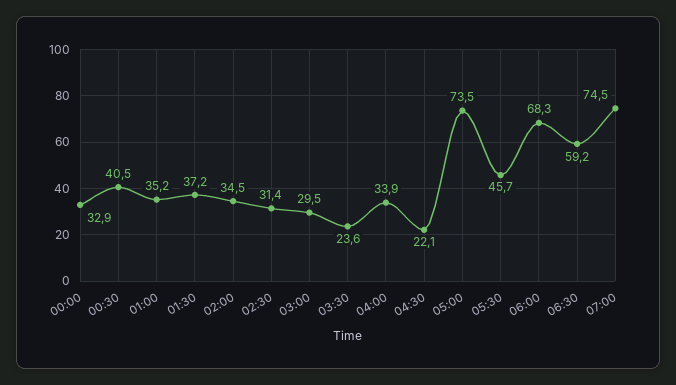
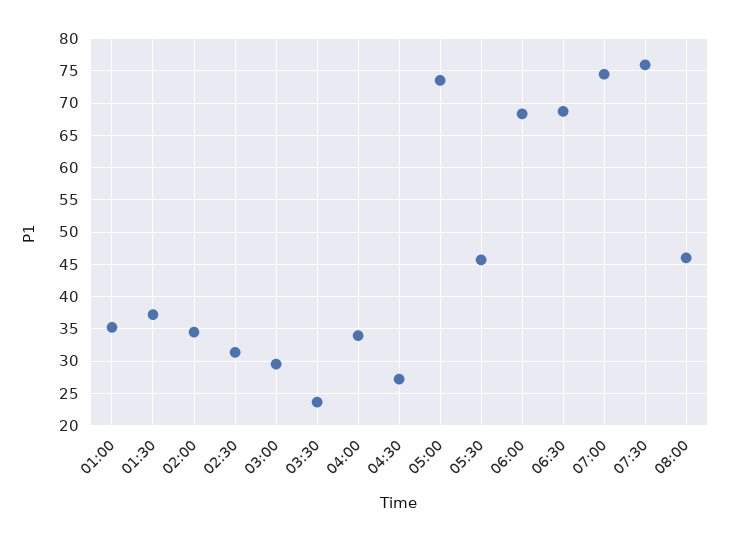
00:00: 32.9 -> none
00:30: 40.5 -> none
04:30: 22.1 -> 27
06:30: 59.2 -> 69
07:30: none -> 76
08:00: none -> 46

